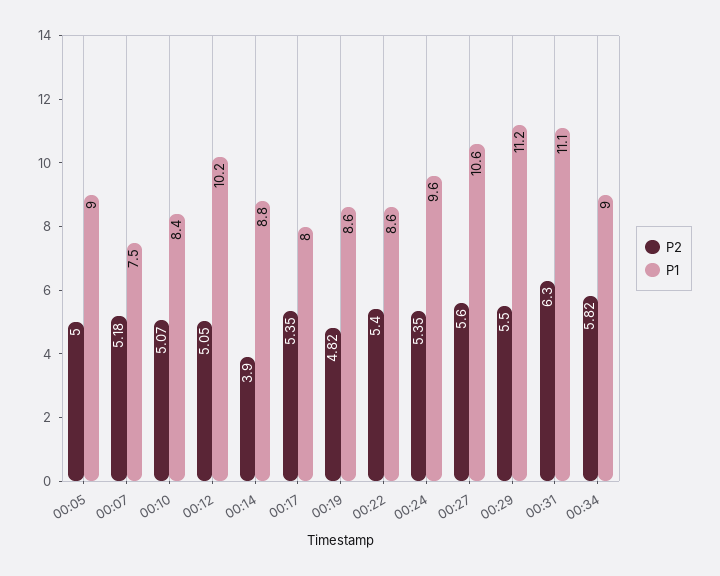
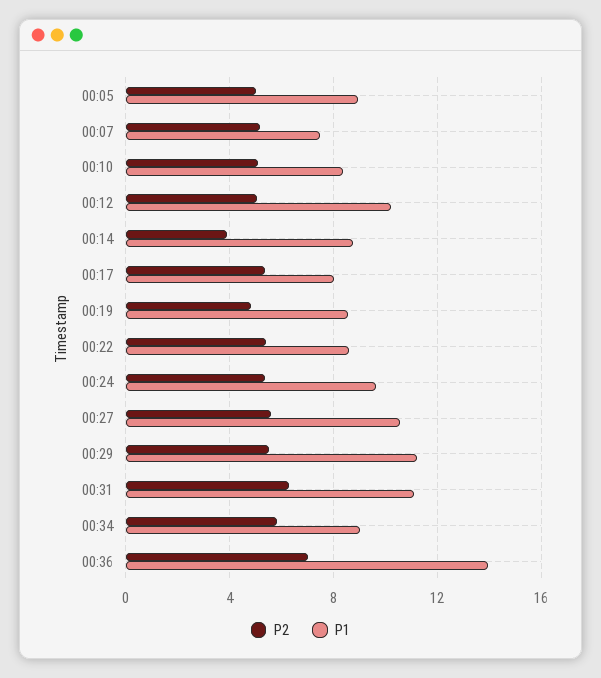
P2, 00:36: none -> 7
P1, 00:36: none -> 14

